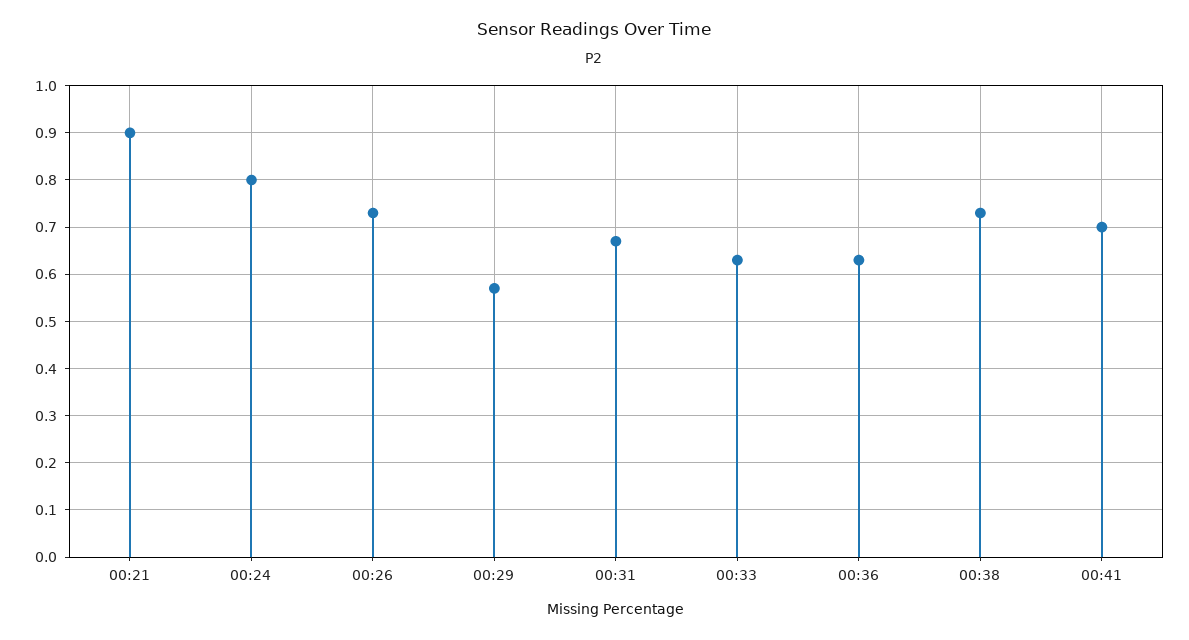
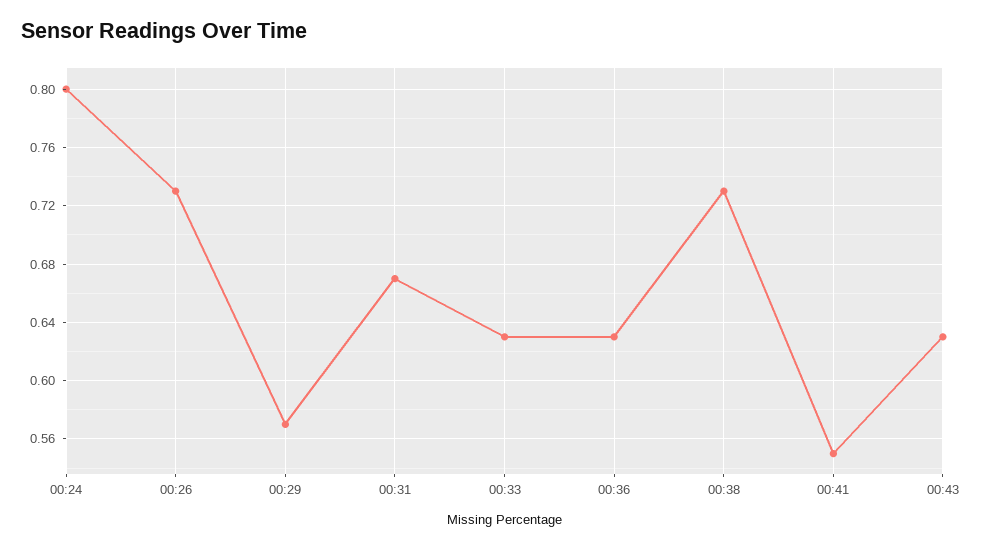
00:21: 0.9 -> none
00:41: 0.7 -> 0.55
00:43: none -> 0.63

